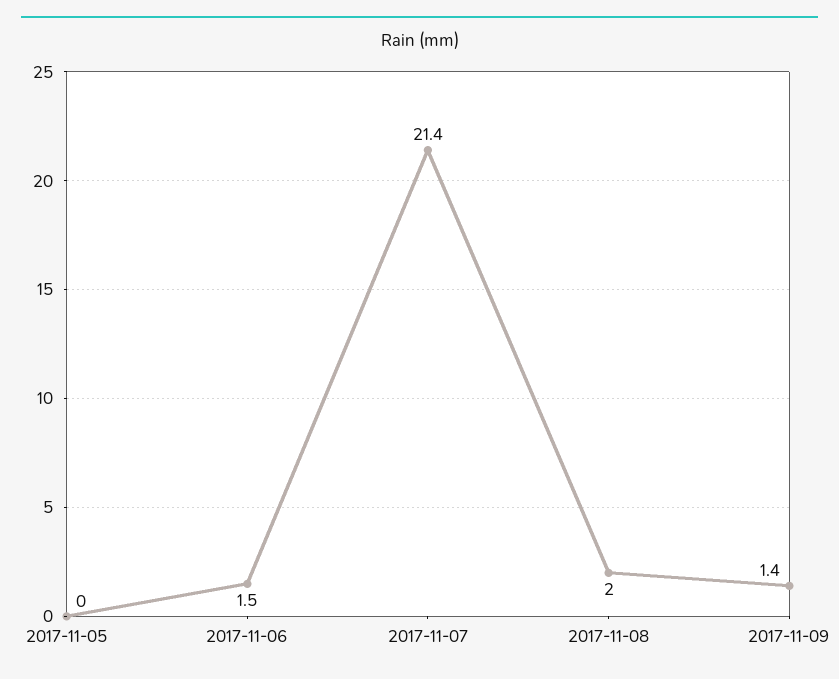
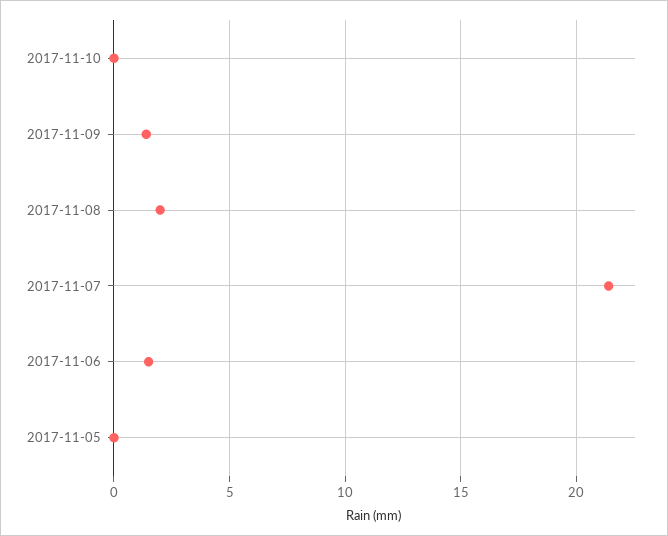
2017-11-10: none -> 0

